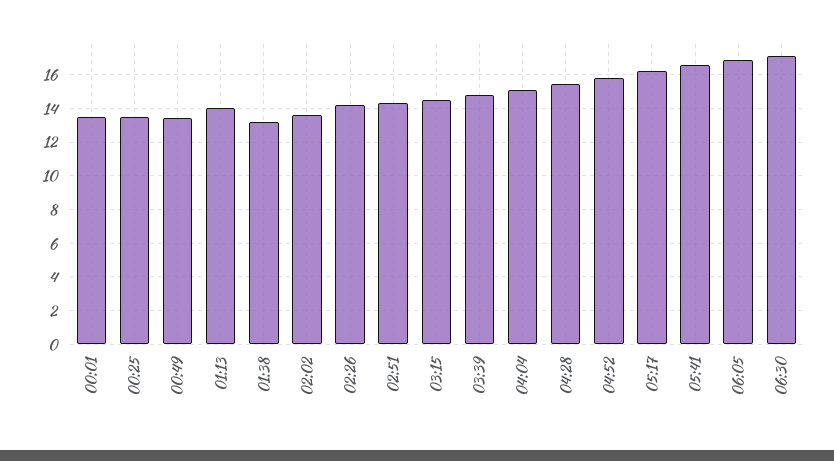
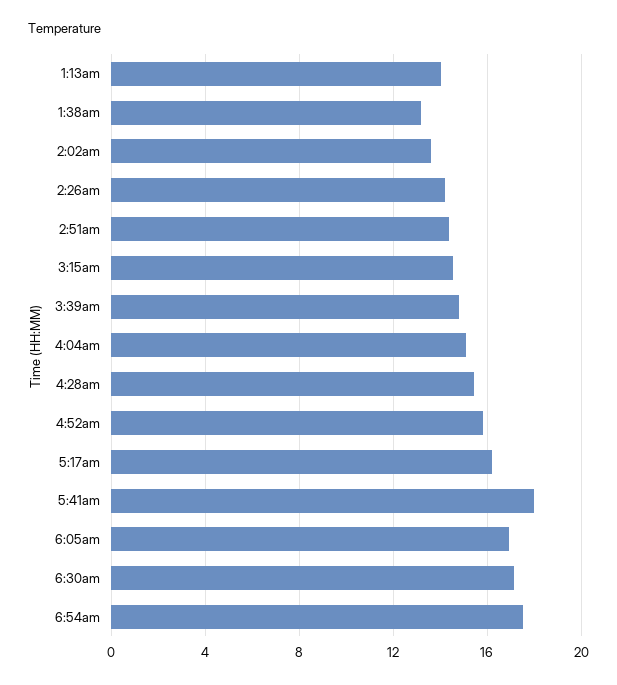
00:01: 13.5 -> none
00:25: 13.5 -> none
00:49: 13.5 -> none
05:41: 16.5 -> 18
6:54am: none -> 17.5

